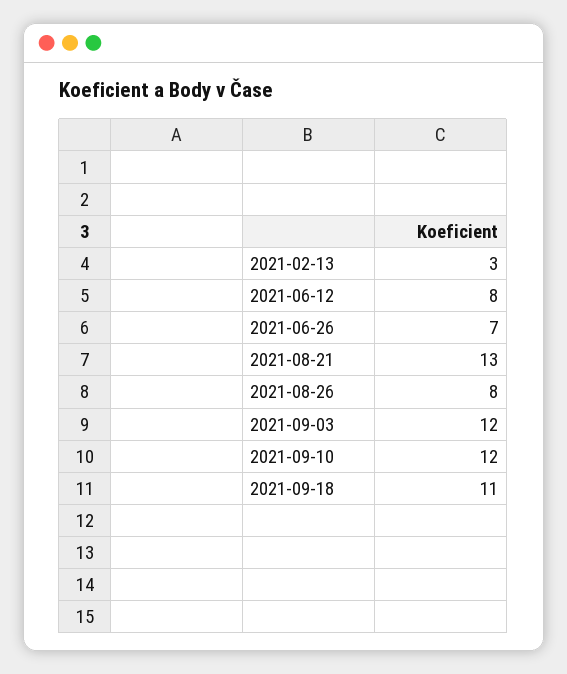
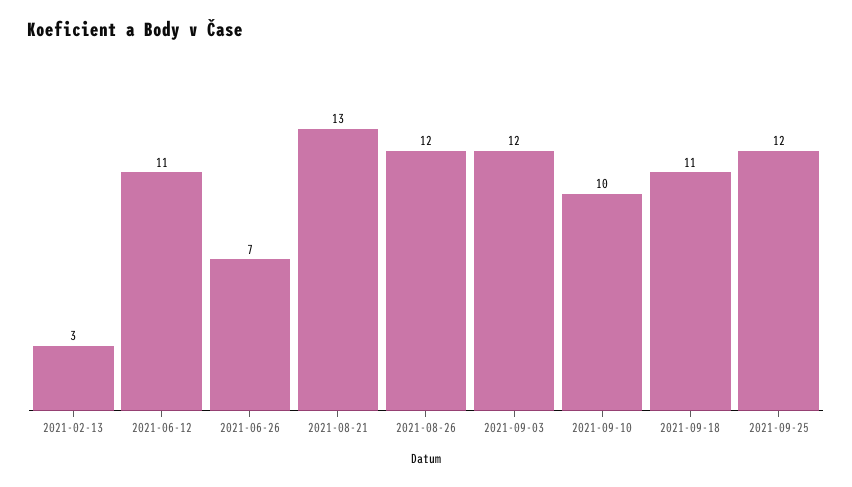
2021-06-12: 8 -> 11
2021-08-26: 8 -> 12
2021-09-10: 12 -> 10
2021-09-25: none -> 12

